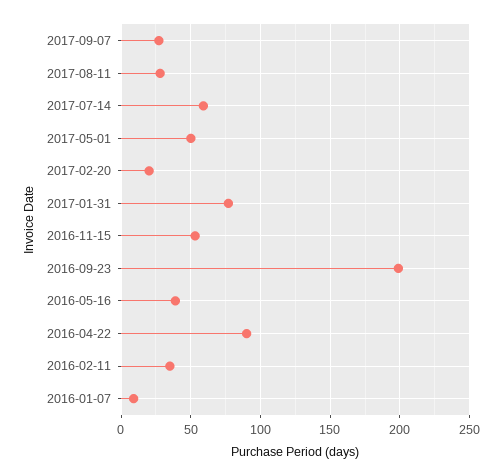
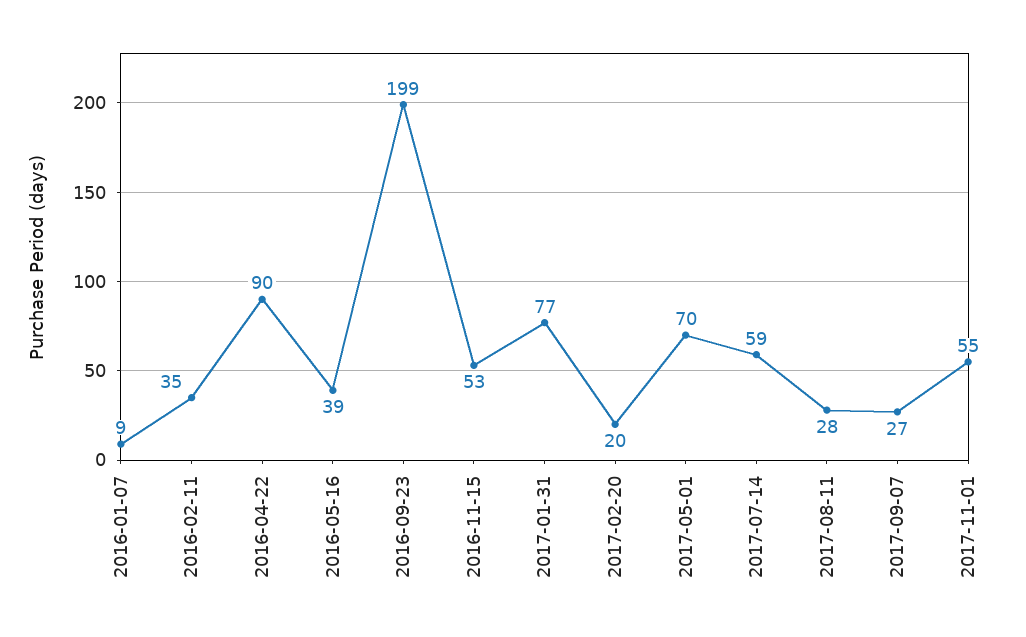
2017-05-01: 50 -> 70
2017-11-01: none -> 55

